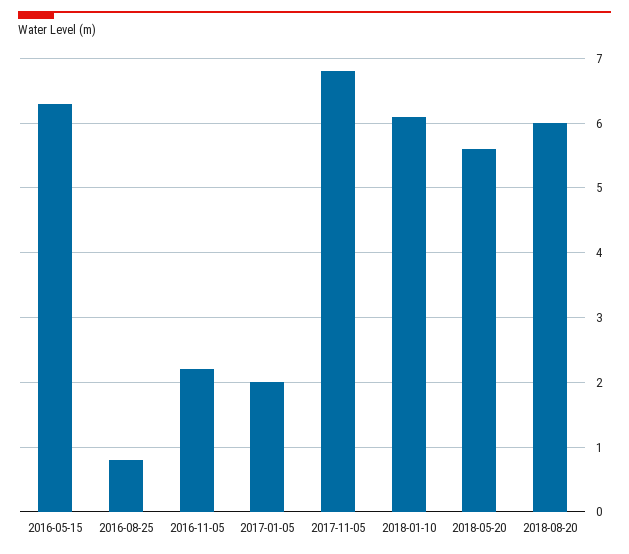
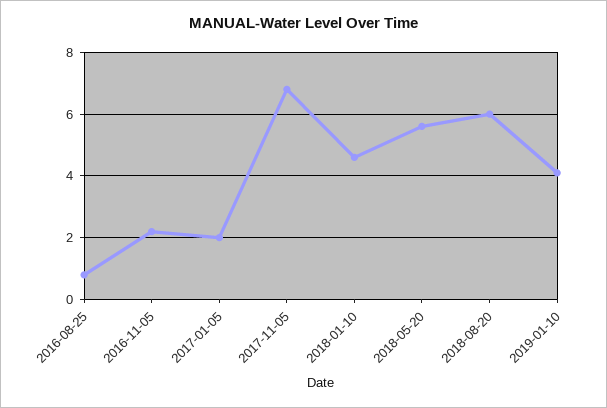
2016-05-15: 6.3 -> none
2018-01-10: 6.1 -> 4.5
2019-01-10: none -> 4

